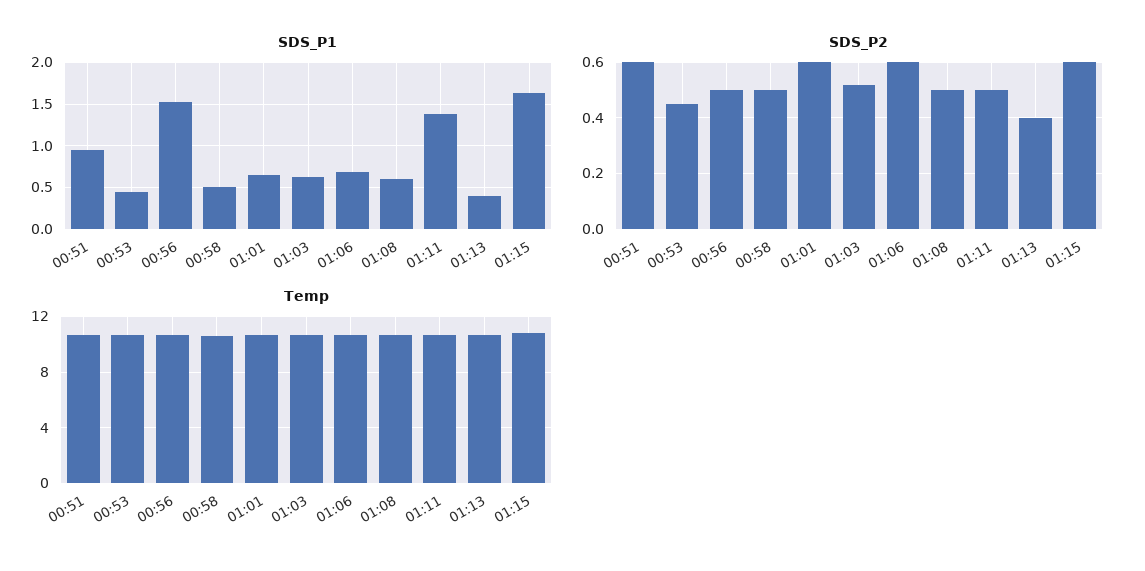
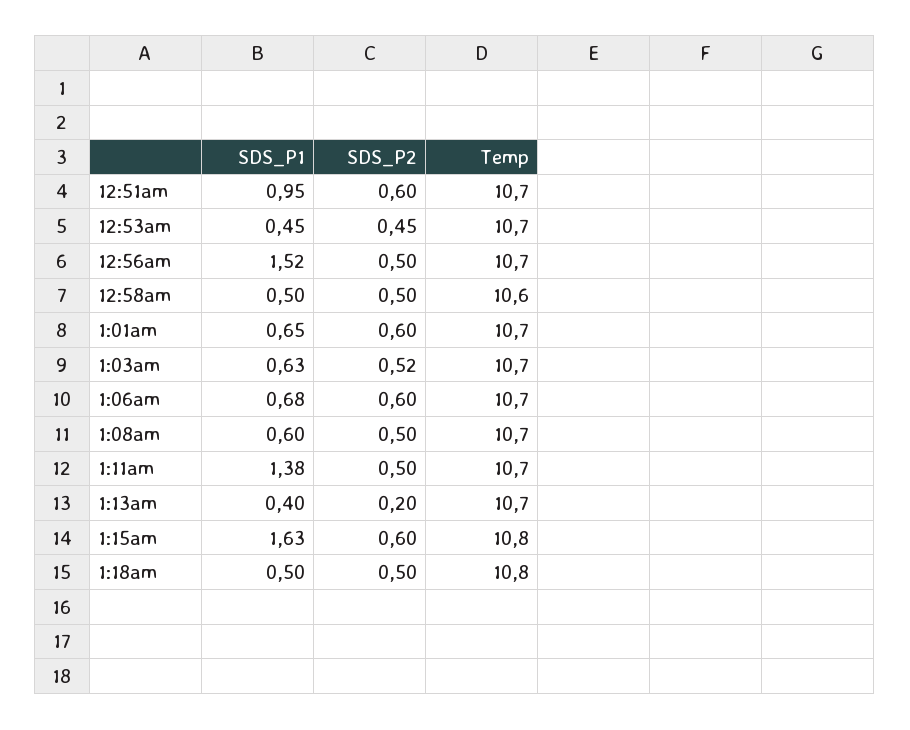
SDS_P2, 01:13: 0.4 -> 0.2
SDS_P1, 1:18am: none -> 0.5
SDS_P2, 1:18am: none -> 0.5
Temp, 1:18am: none -> 10.8

